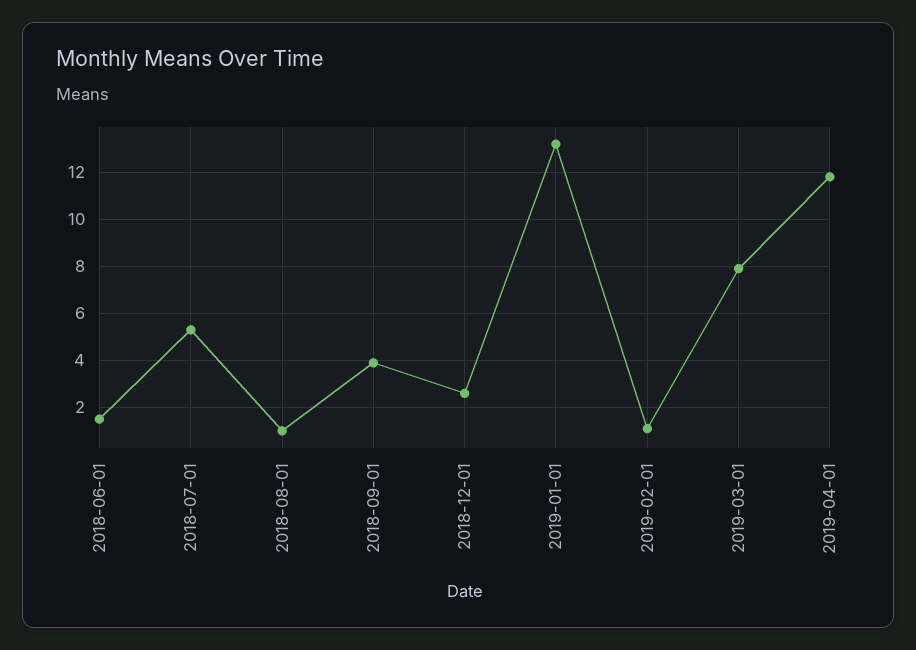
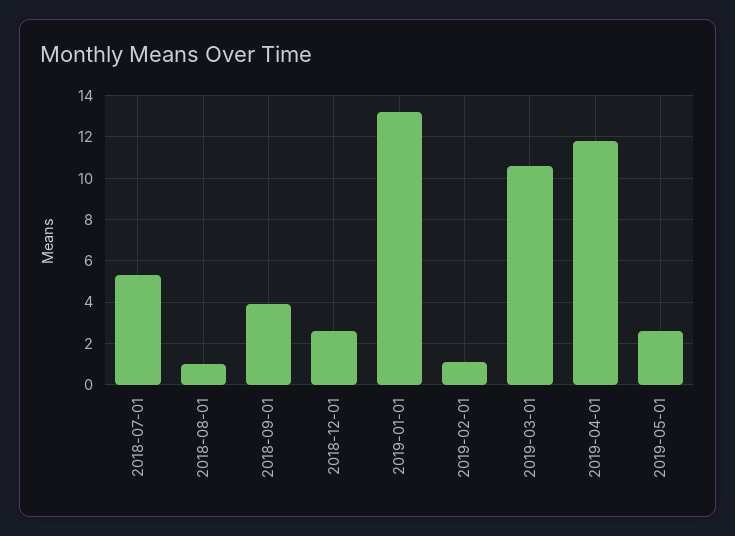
2018-06-01: 1.5 -> none
2019-03-01: 8 -> 10.5
2019-05-01: none -> 2.5

